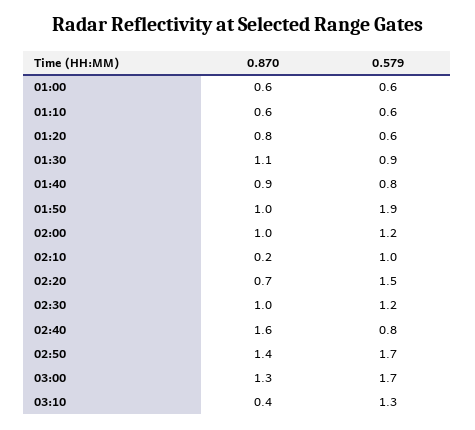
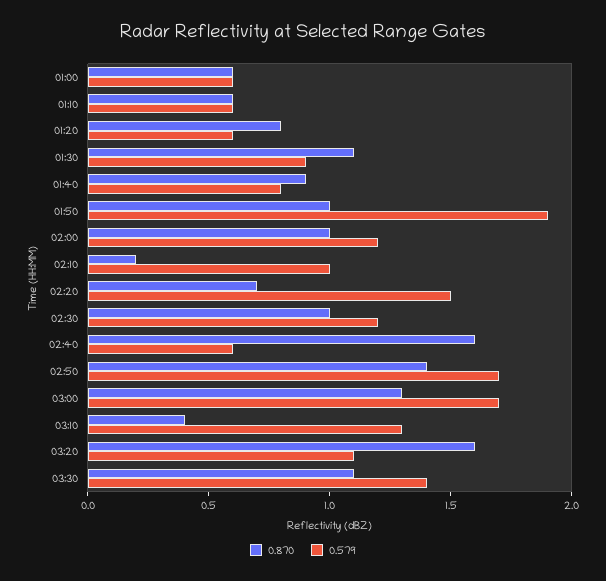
0.579, 02:40: 0.8 -> 0.6
0.870, 03:20: none -> 1.6
0.579, 03:20: none -> 1.1
0.870, 03:30: none -> 1.1
0.579, 03:30: none -> 1.4

